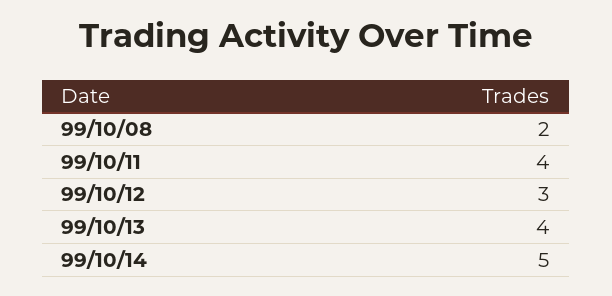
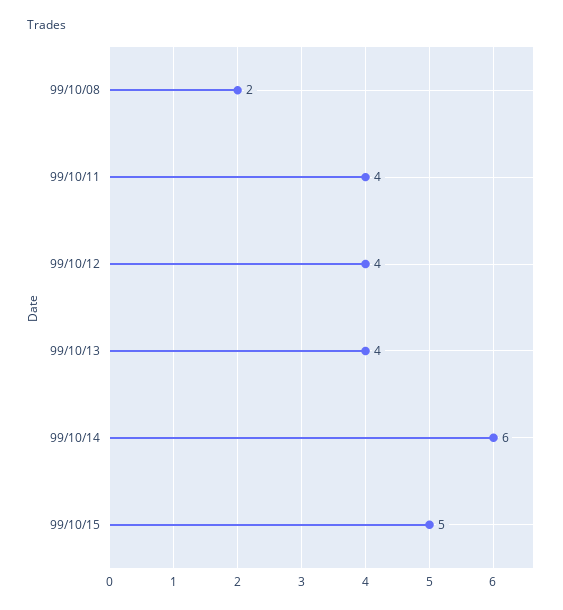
99/10/12: 3 -> 4
99/10/14: 5 -> 6
99/10/15: none -> 5

